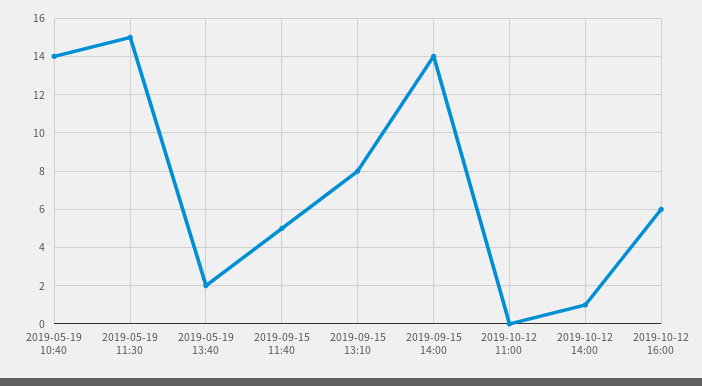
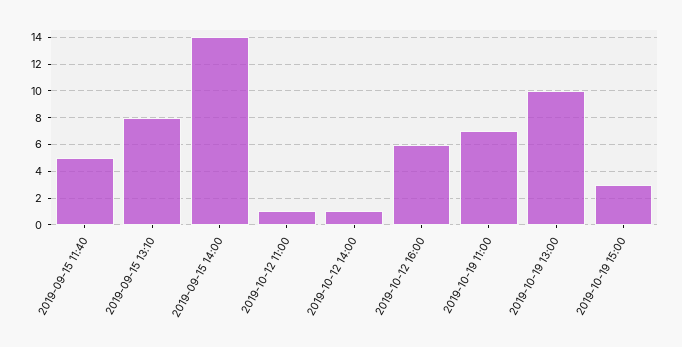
2019-05-19 10:40: 14 -> none
2019-05-19 11:30: 15 -> none
2019-05-19 13:40: 2 -> none
2019-10-12 11:00: 0 -> 1
2019-10-19 11:00: none -> 7
2019-10-19 13:00: none -> 10
2019-10-19 15:00: none -> 3

